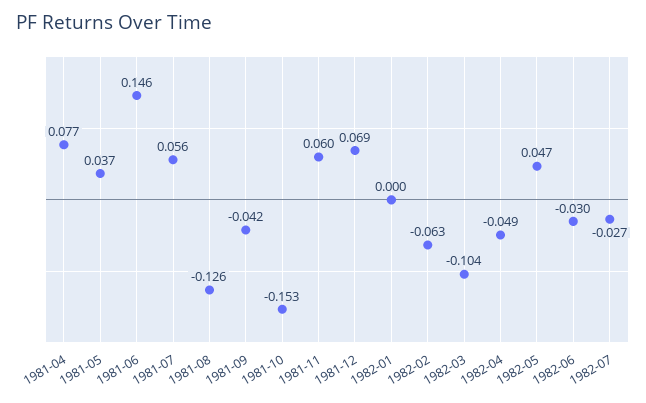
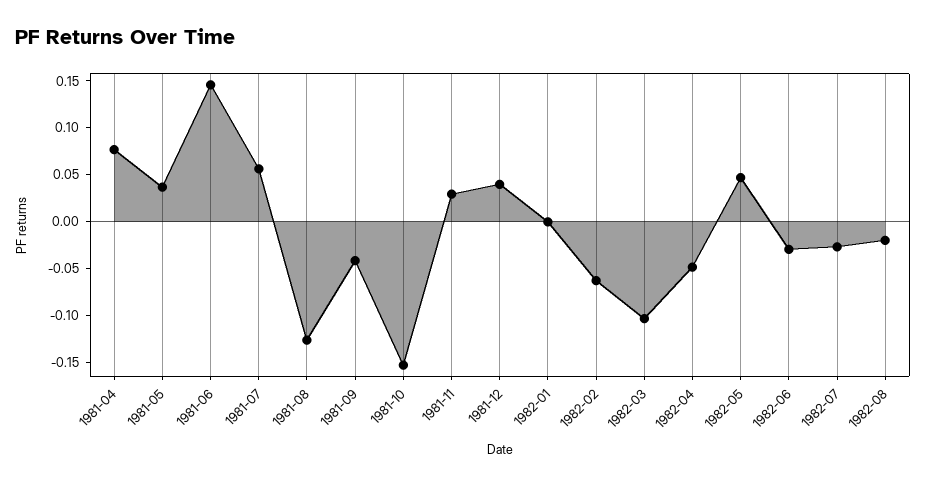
1981-11: 0.06 -> 0.03
1981-12: 0.069 -> 0.04
1982-08: none -> -0.02

